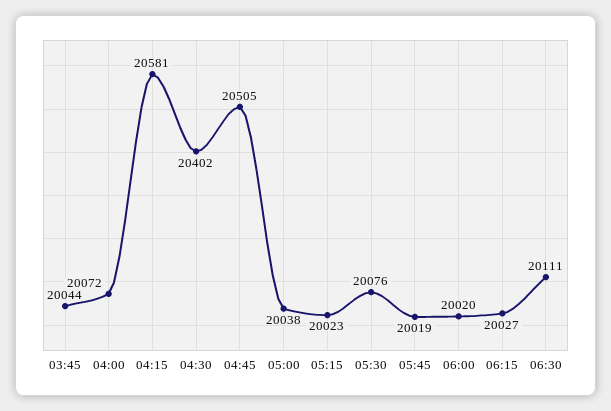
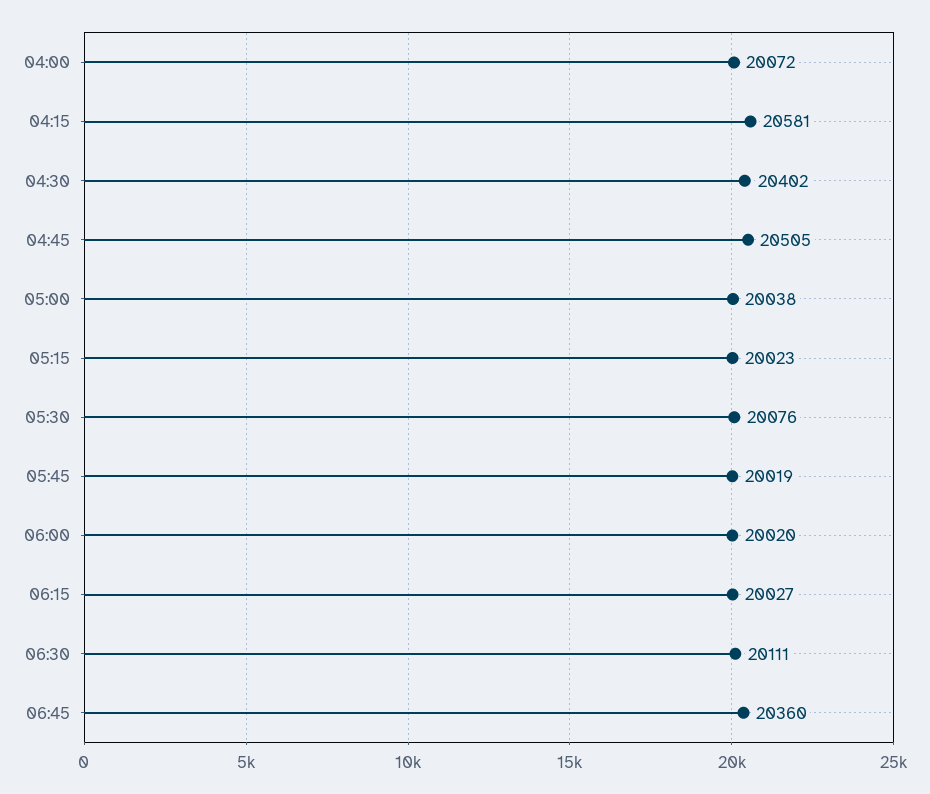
03:45: 20044 -> none
06:45: none -> 20360

